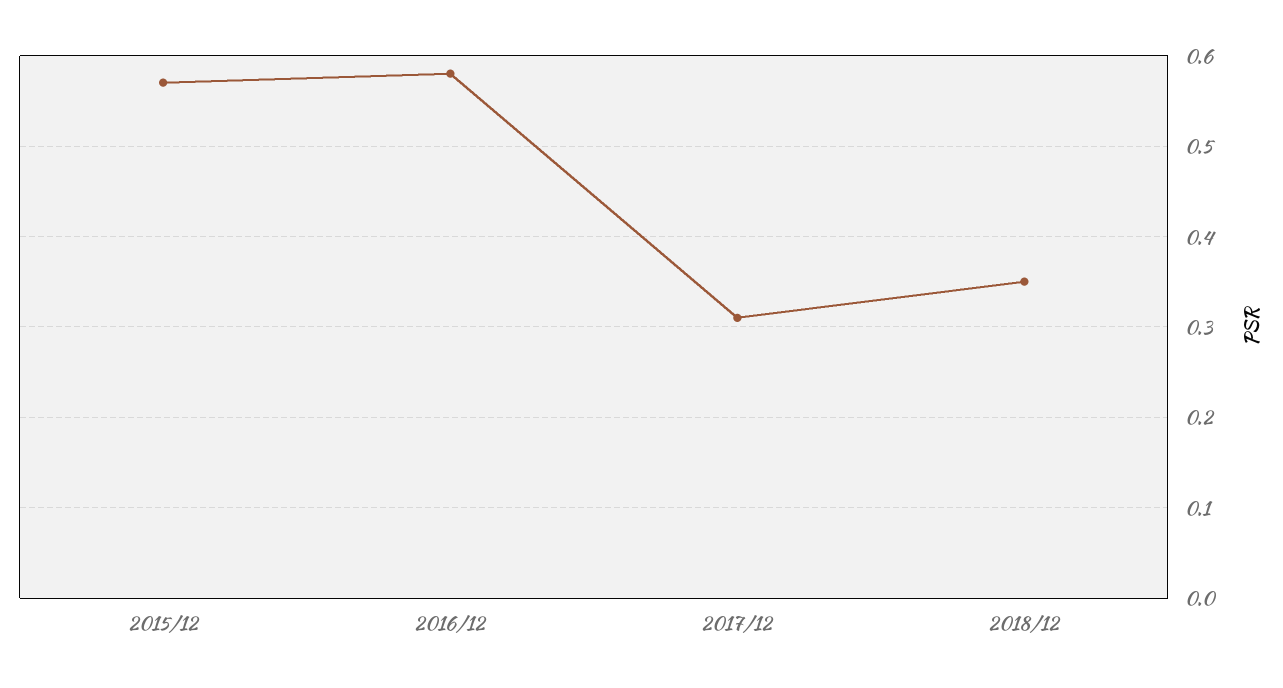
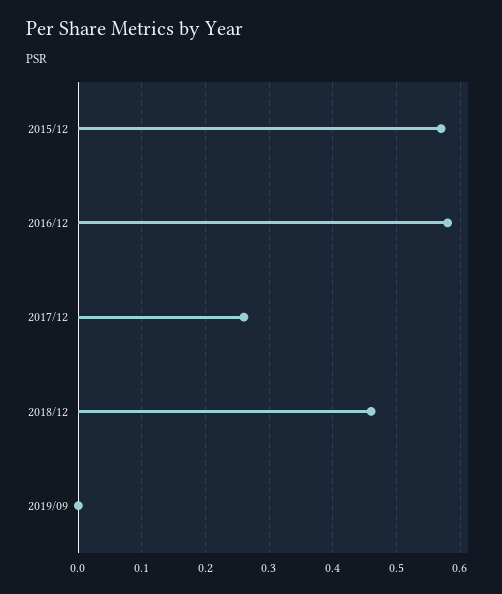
2017/12: 0.31 -> 0.26
2018/12: 0.35 -> 0.46
2019/09: none -> 0

